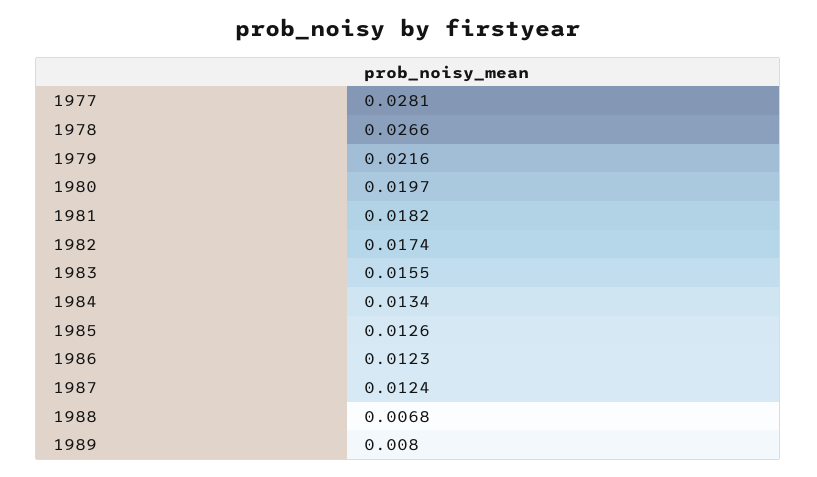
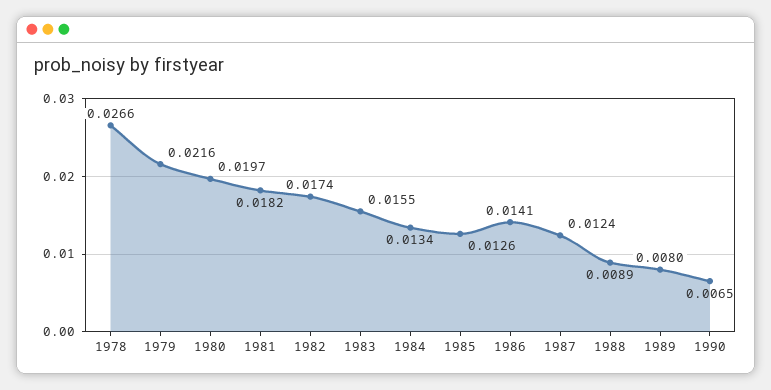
1977: 0.0281 -> none
1986: 0.0123 -> 0.0141
1988: 0.0068 -> 0.0089
1990: none -> 0.0065

